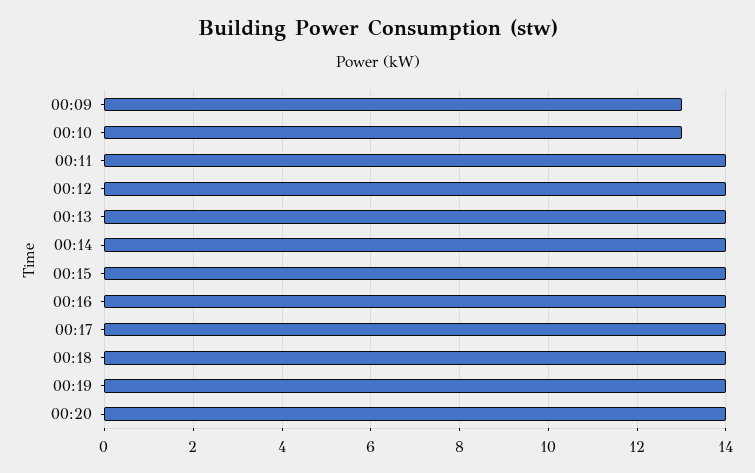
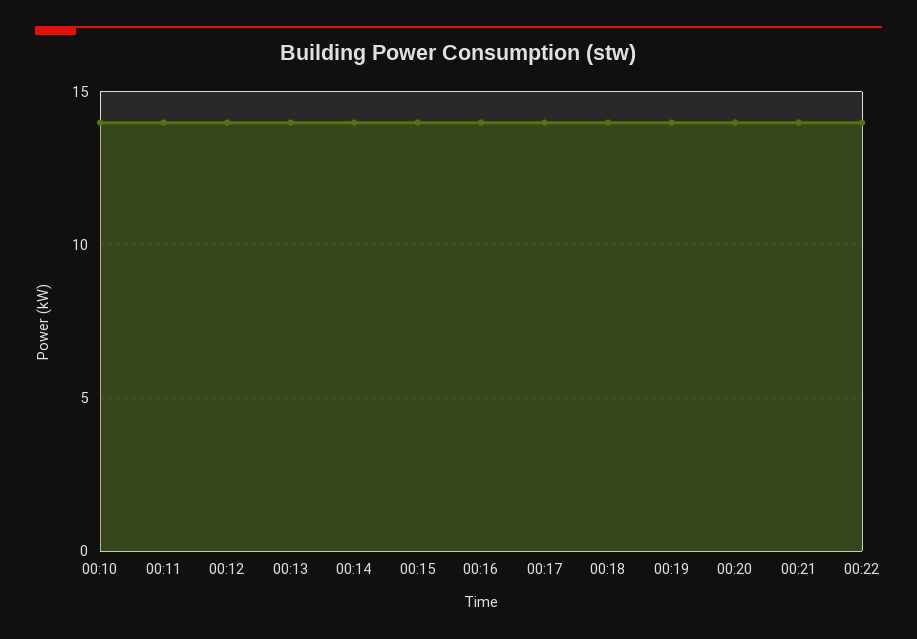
00:09: 13 -> none
00:10: 13 -> 14
00:21: none -> 14
00:22: none -> 14

